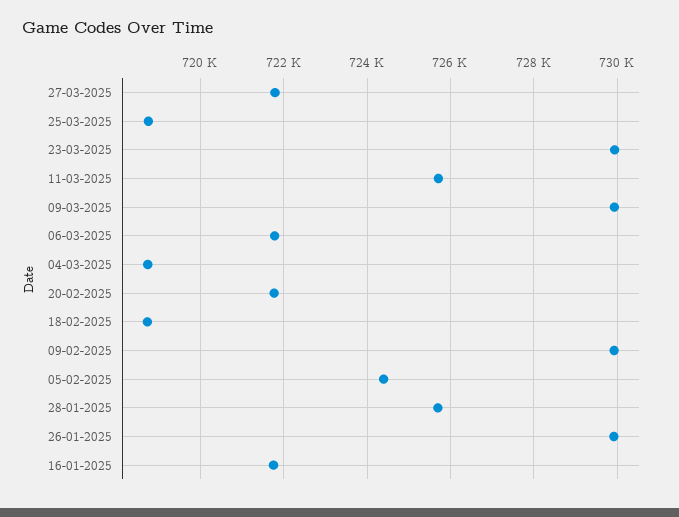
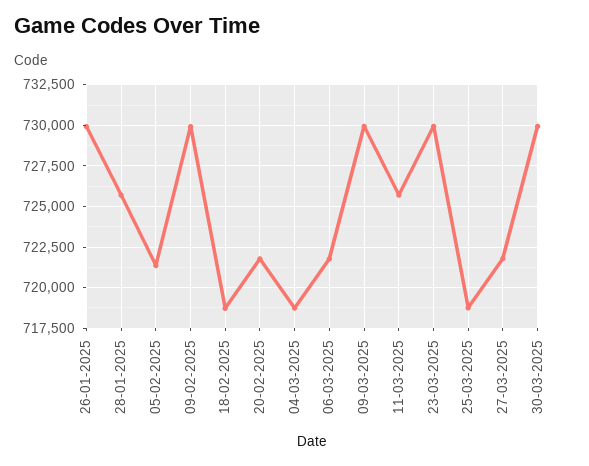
05-02-2025: 724400 -> 721500
16-01-2025: 721800 -> none
30-03-2025: none -> 730000

